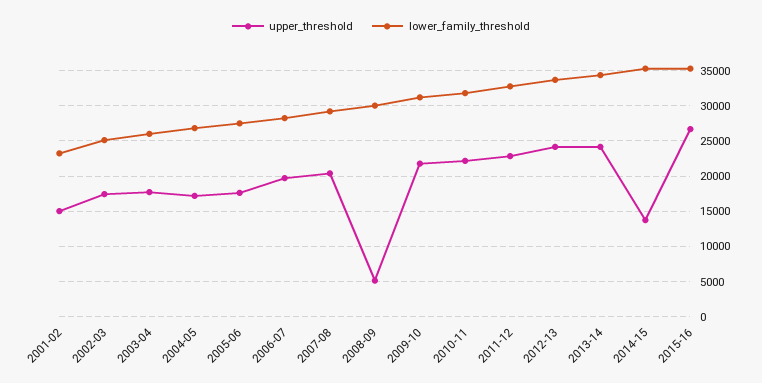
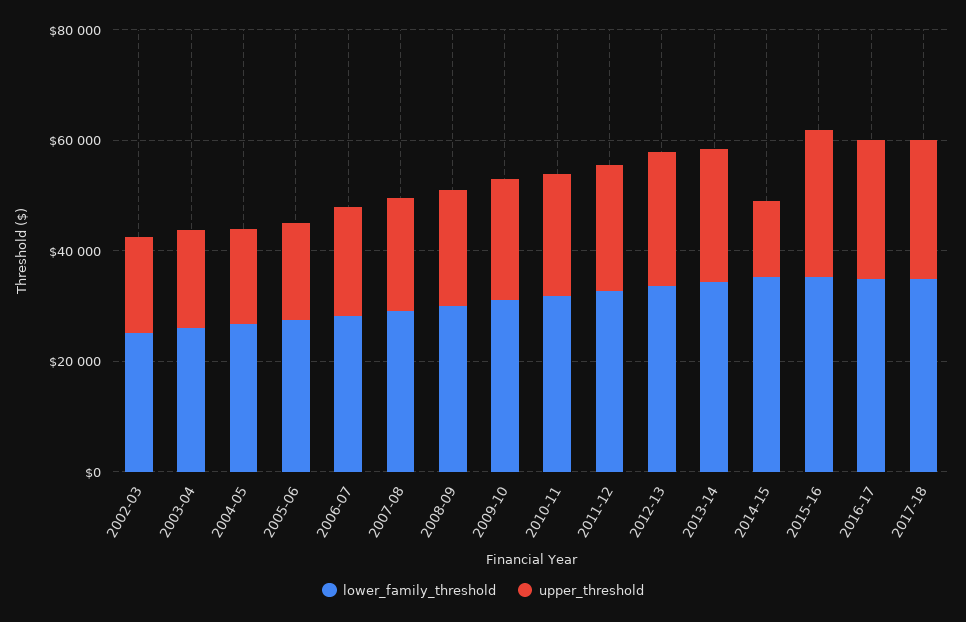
upper_threshold, 2001-02: 15000 -> none
lower_family_threshold, 2001-02: 23000 -> none
upper_threshold, 2008-09: 5000 -> 20000
lower_family_threshold, 2016-17: none -> 35000
upper_threshold, 2016-17: none -> 25000
lower_family_threshold, 2017-18: none -> 35000
upper_threshold, 2017-18: none -> 25000

